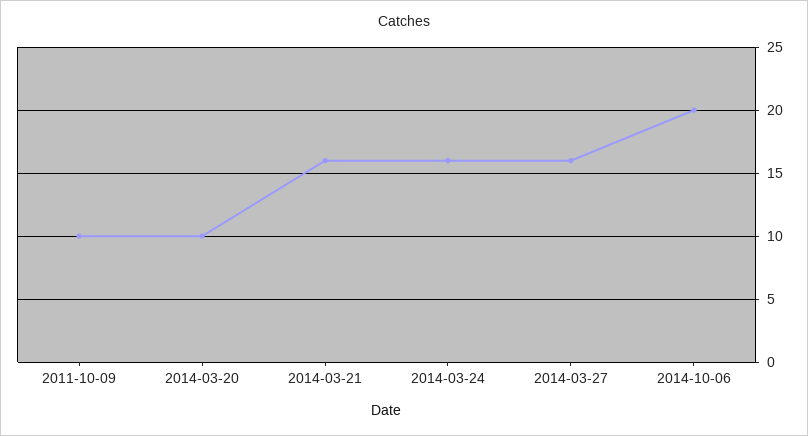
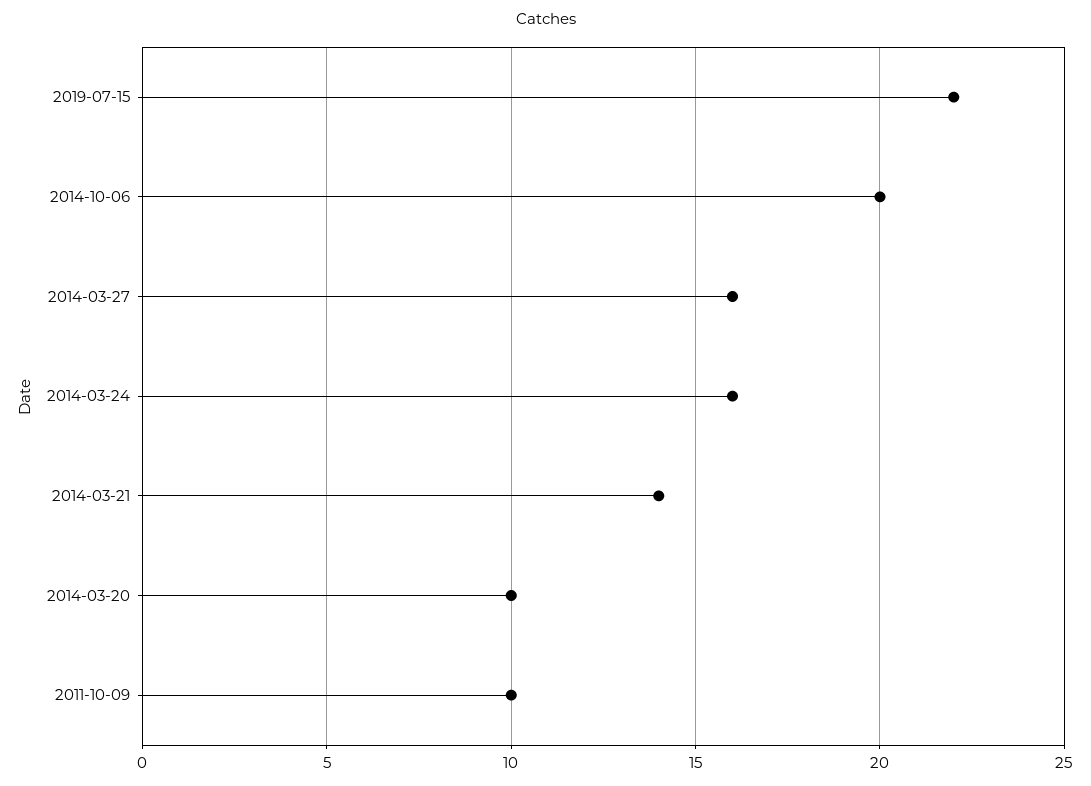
2014-03-21: 16 -> 14
2019-07-15: none -> 22

